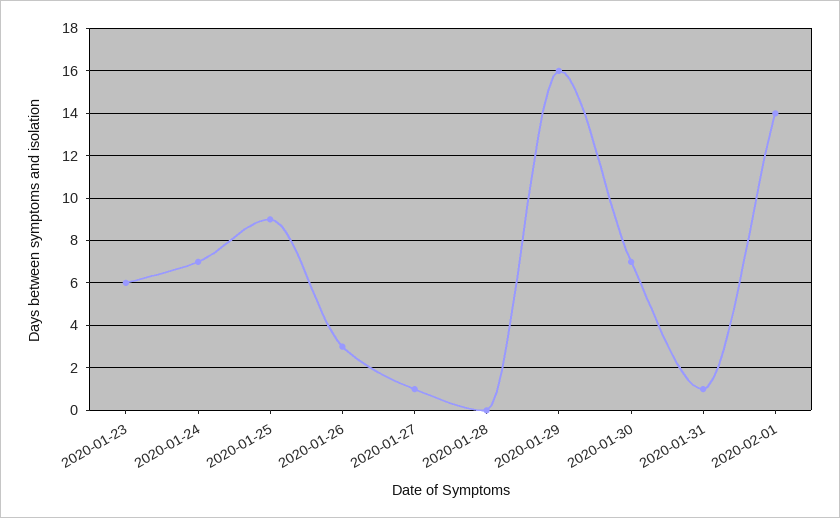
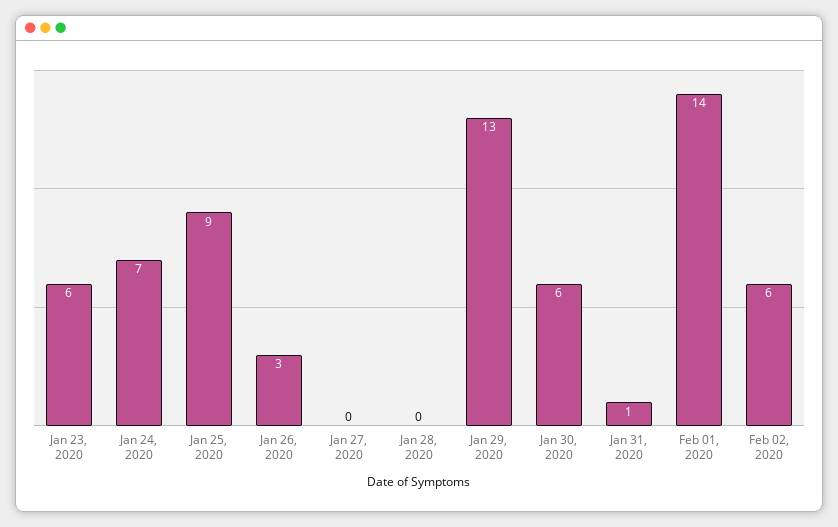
2020-01-27: 1 -> 0
2020-01-29: 16 -> 13
2020-01-30: 7 -> 6
Feb 02, 2020: none -> 6

